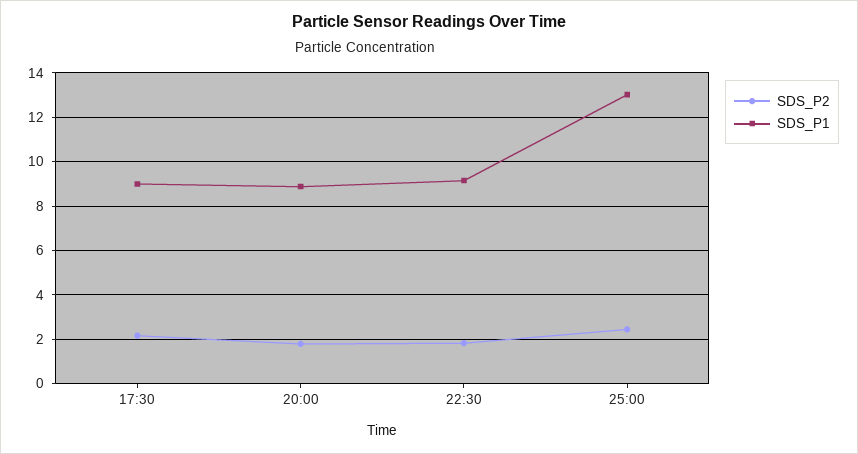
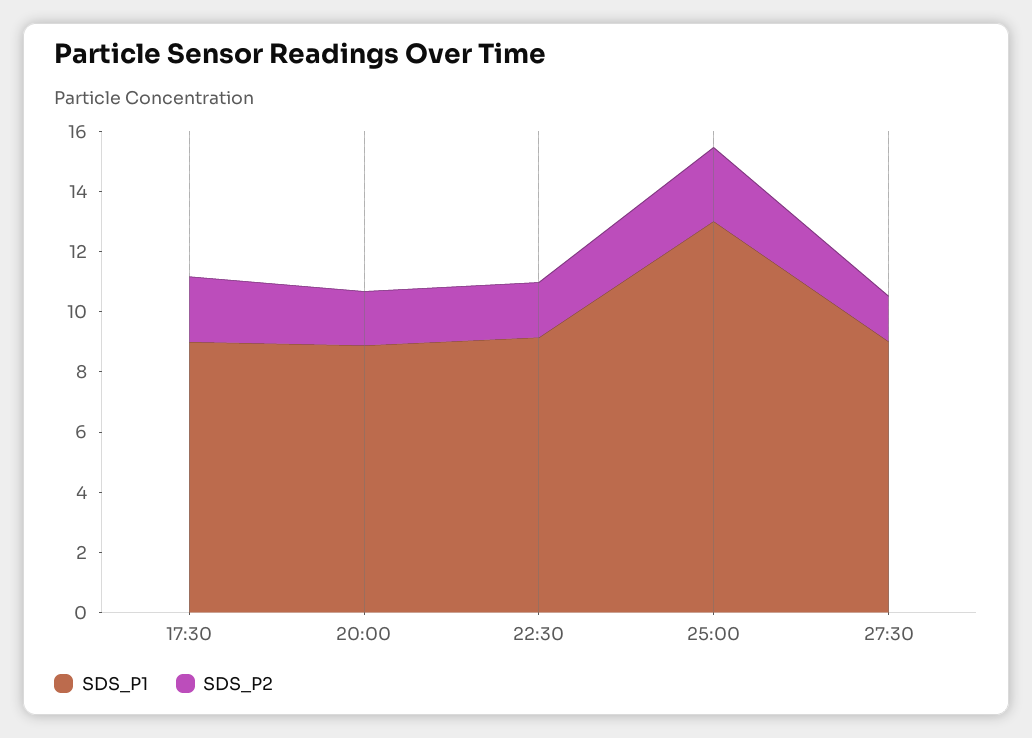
SDS_P1, 27:30: none -> 9
SDS_P2, 27:30: none -> 1.5

